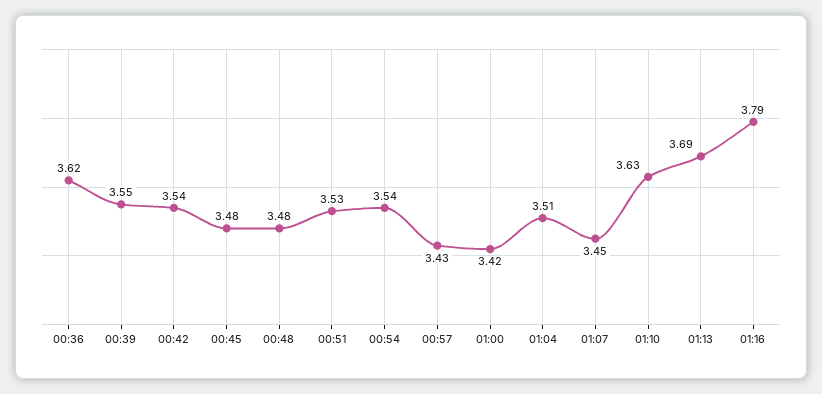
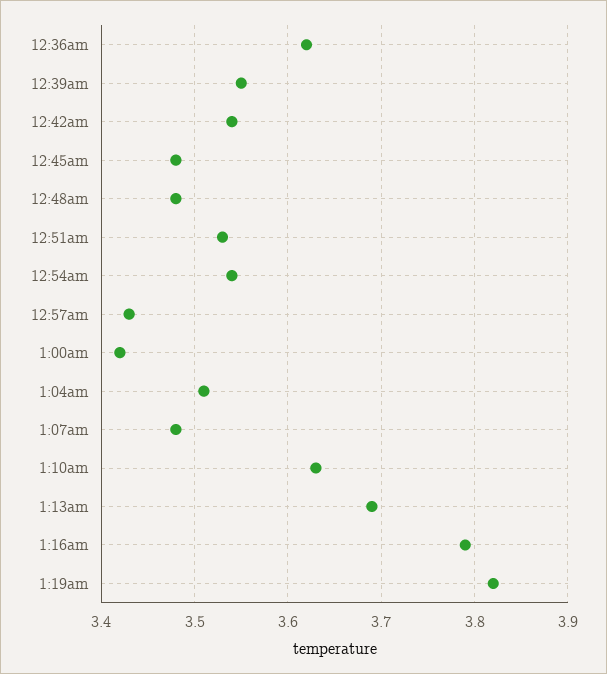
01:07: 3.45 -> 3.48
1:19am: none -> 3.82

